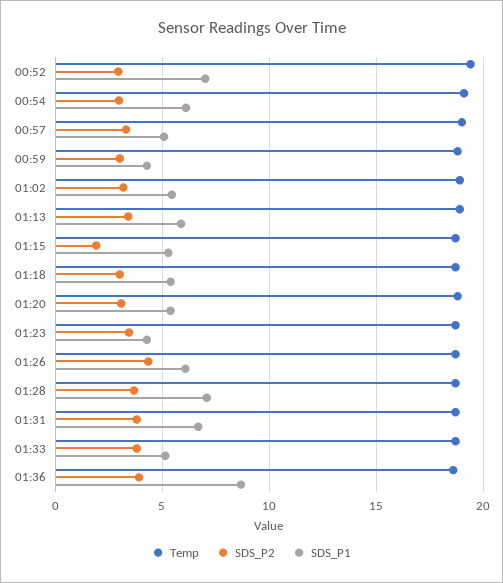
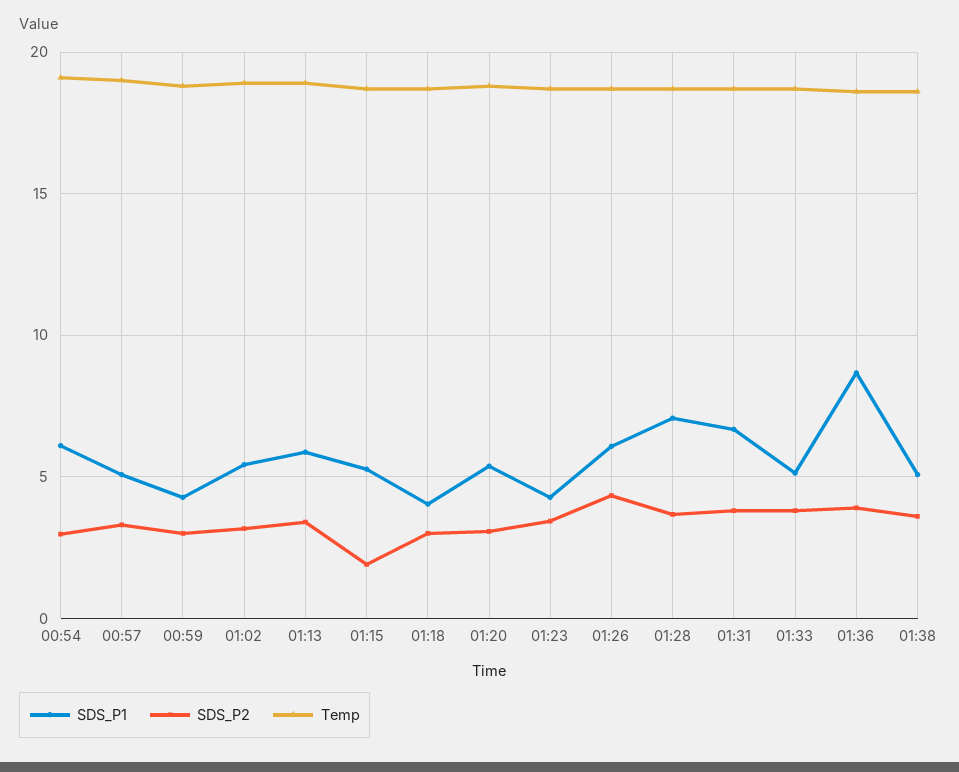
Temp, 00:52: 19.5 -> none
SDS_P2, 00:52: 3 -> none
SDS_P1, 00:52: 7 -> none
SDS_P1, 01:18: 5.5 -> 4
SDS_P1, 01:38: none -> 5
SDS_P2, 01:38: none -> 3.5
Temp, 01:38: none -> 18.5

